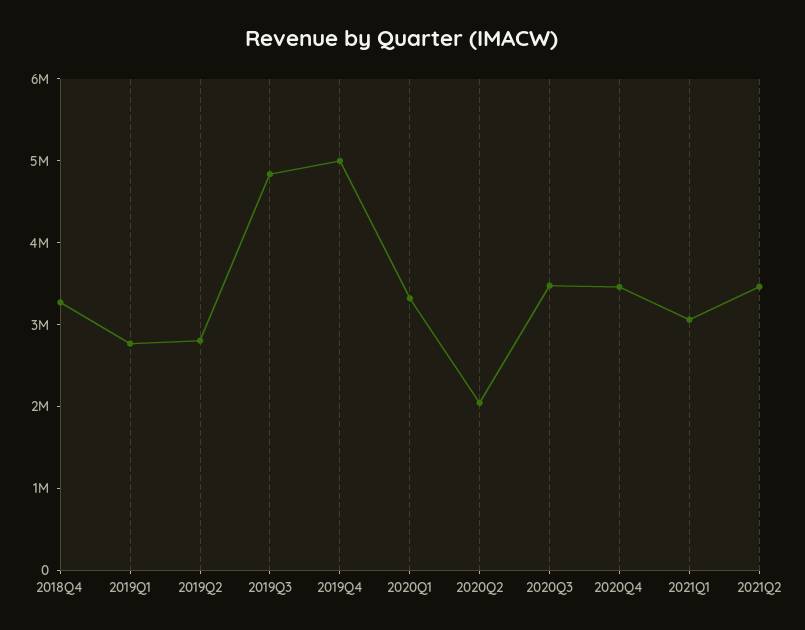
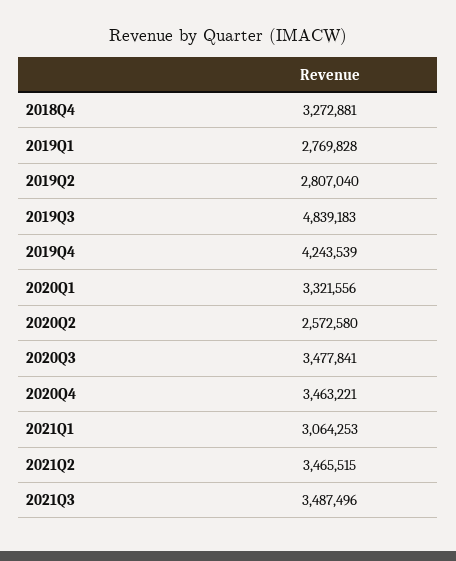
2019Q4: 5000000 -> 4243539
2020Q2: 2000000 -> 2572580
2021Q3: none -> 3487496

